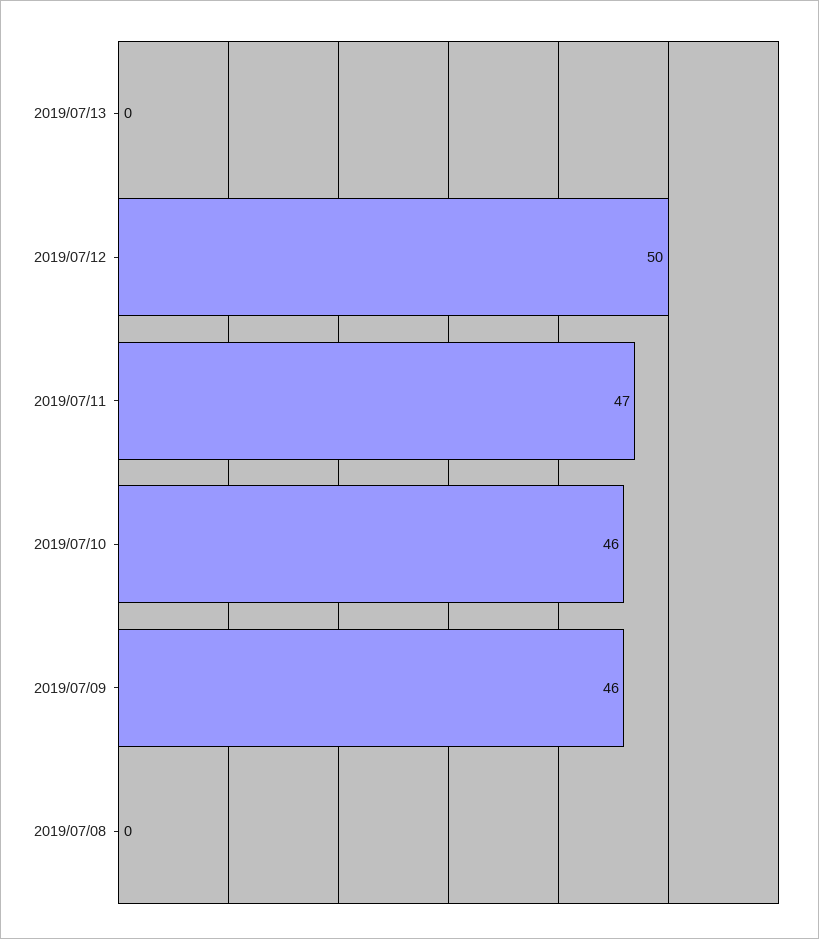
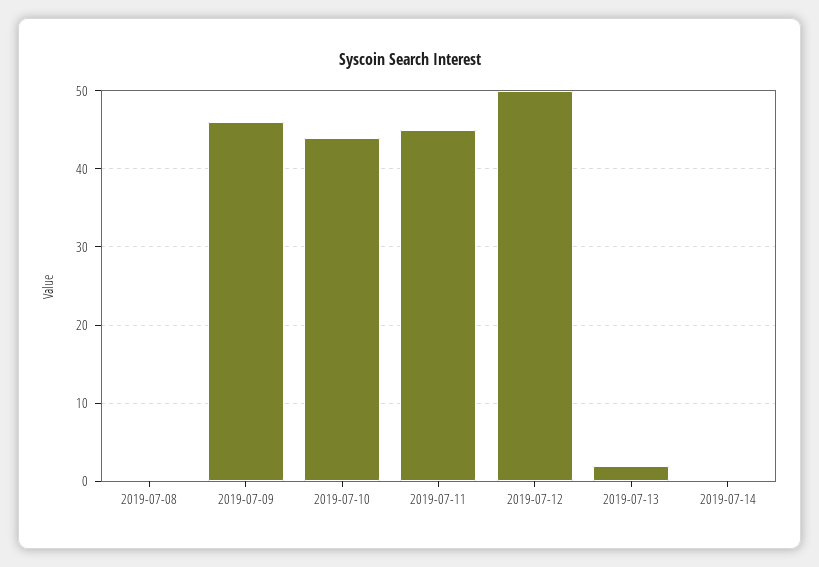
2019/07/13: 0 -> 2
2019/07/11: 47 -> 45
2019/07/10: 46 -> 44
2019-07-14: none -> 0

